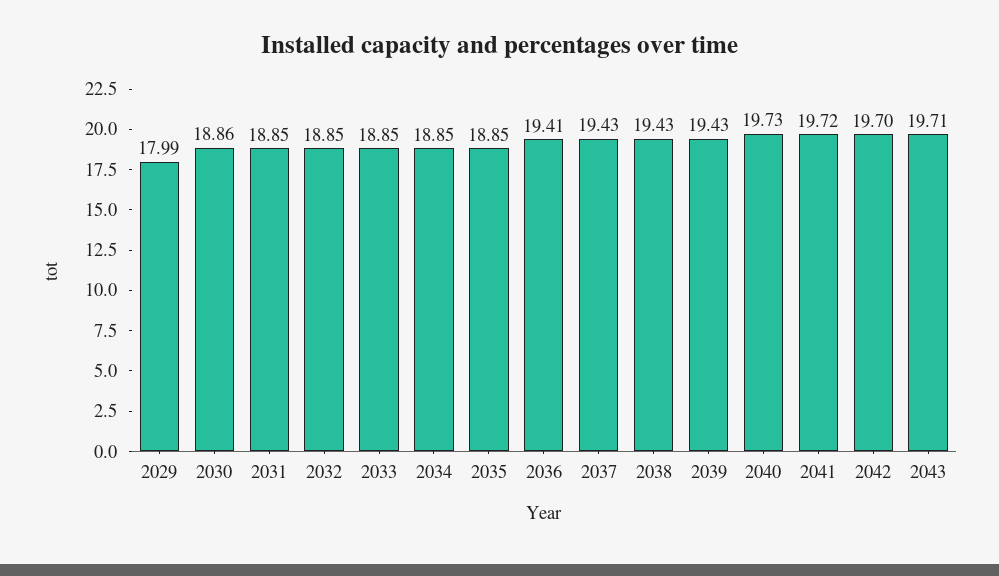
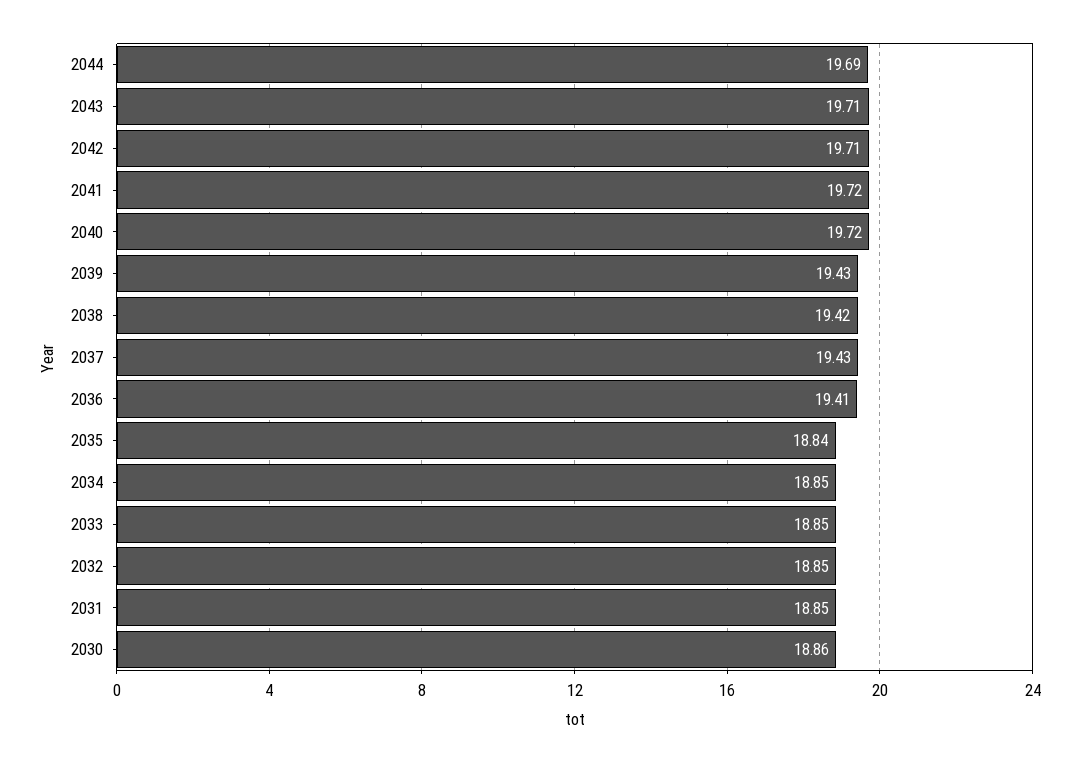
2029: 17.99 -> none
2035: 18.85 -> 18.84
2038: 19.43 -> 19.42
2040: 19.73 -> 19.72
2042: 19.7 -> 19.71
2044: none -> 19.69

